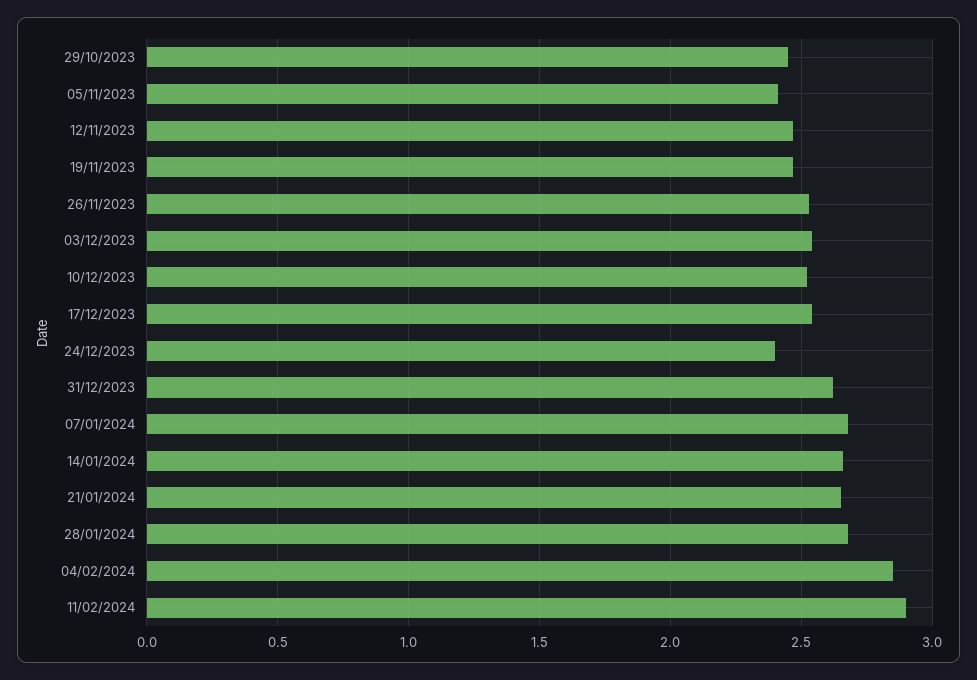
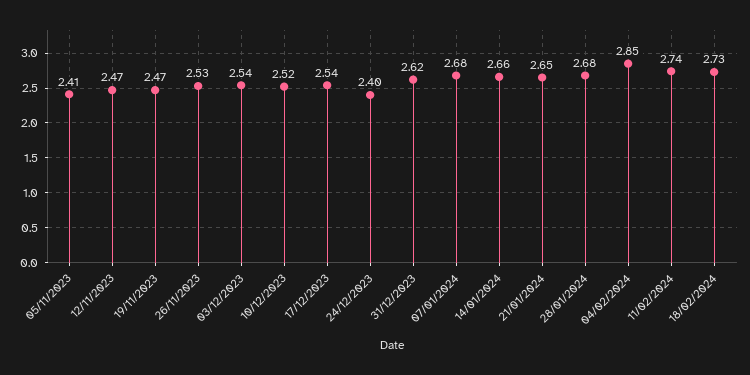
29/10/2023: 2.45 -> none
11/02/2024: 2.9 -> 2.74
18/02/2024: none -> 2.73

